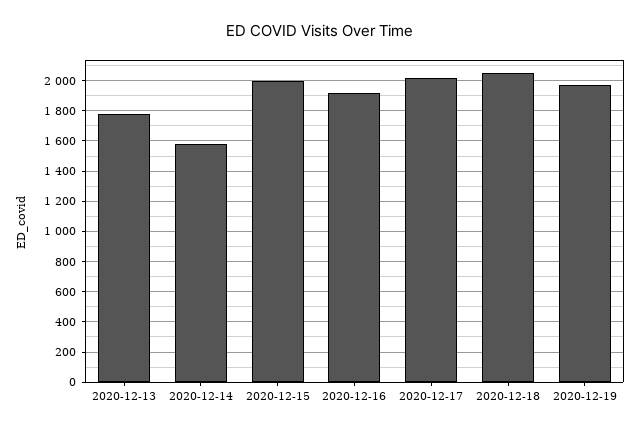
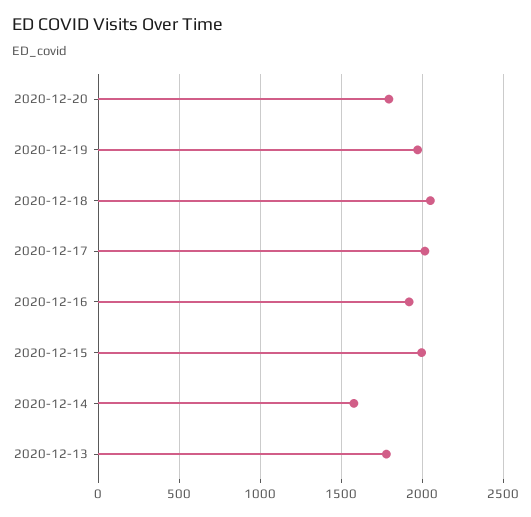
2020-12-20: none -> 1800

